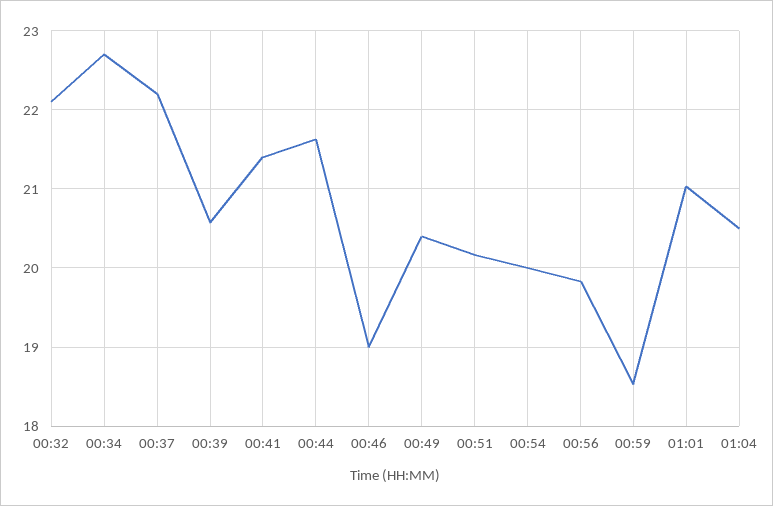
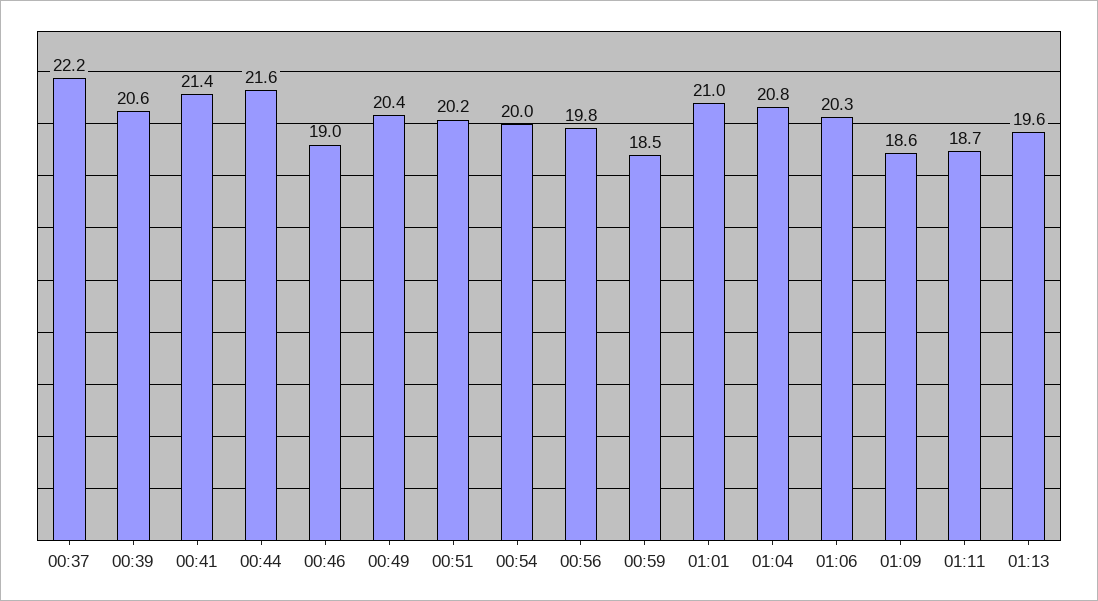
00:32: 22.1 -> none
00:34: 22.7 -> none
01:04: 20.5 -> 20.8
01:06: none -> 20.3
01:09: none -> 18.6
01:11: none -> 18.7
01:13: none -> 19.6

